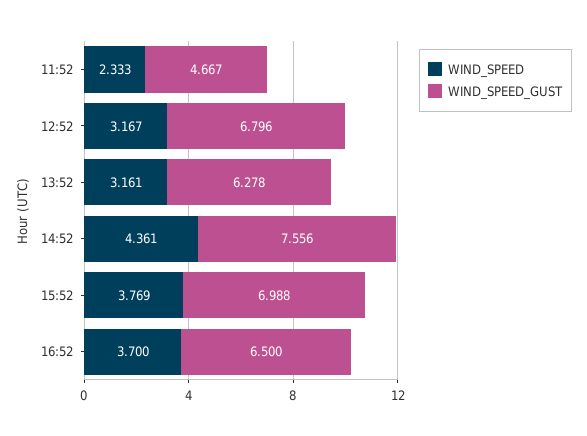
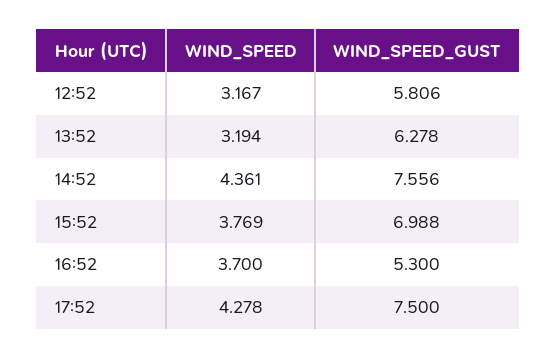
WIND_SPEED, 11:52: 2.333 -> none
WIND_SPEED_GUST, 11:52: 4.667 -> none
WIND_SPEED_GUST, 12:52: 6.796 -> 5.806
WIND_SPEED, 13:52: 3.161 -> 3.194
WIND_SPEED_GUST, 16:52: 6.5 -> 5.3
WIND_SPEED, 17:52: none -> 4.278
WIND_SPEED_GUST, 17:52: none -> 7.5

